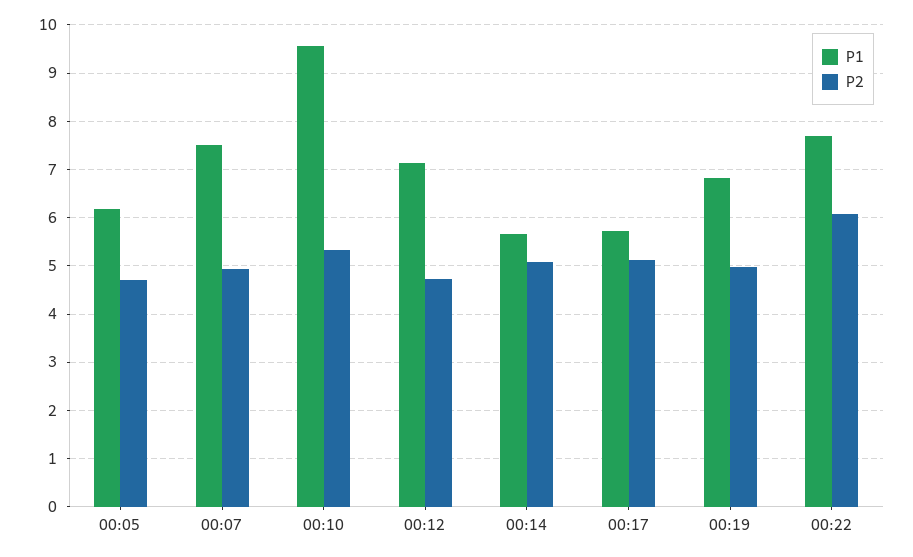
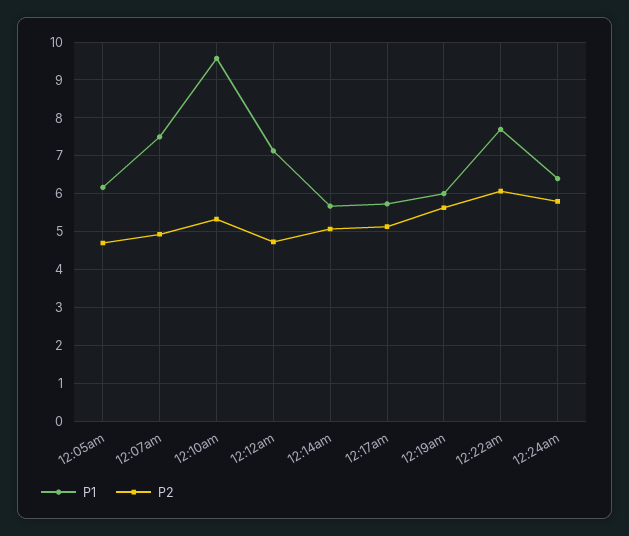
P1, 00:19: 6.8 -> 6
P2, 00:19: 5 -> 5.6
P1, 12:24am: none -> 6.4
P2, 12:24am: none -> 5.8

